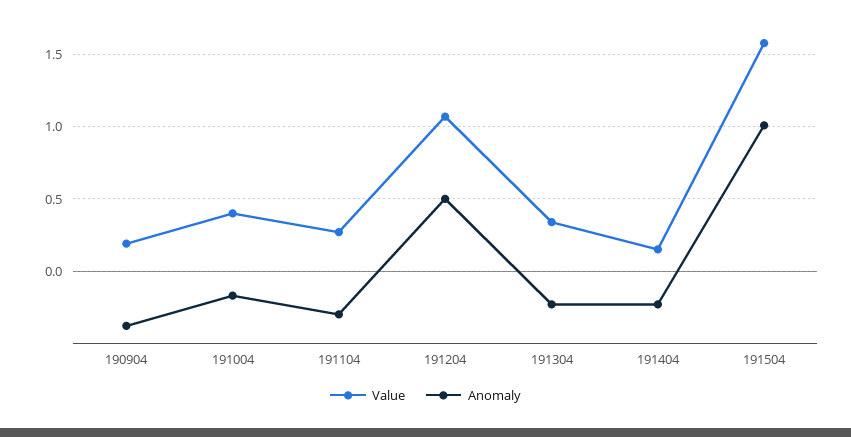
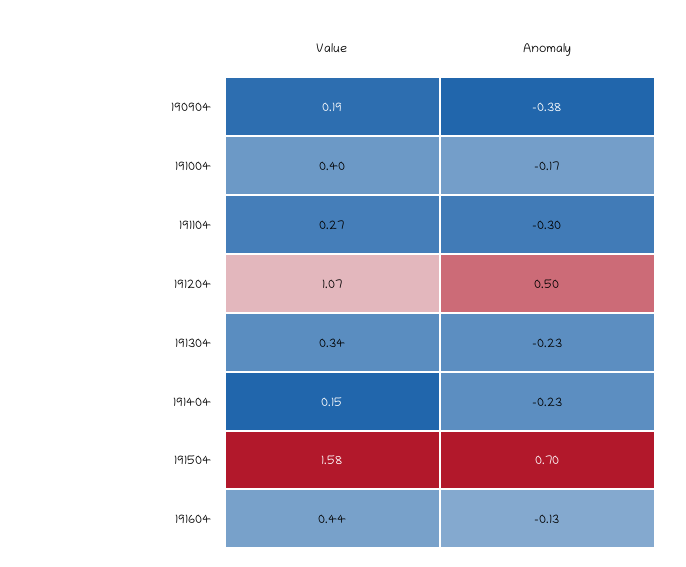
Anomaly, 191504: 1 -> 0.7
Value, 191604: none -> 0.44
Anomaly, 191604: none -> -0.13

